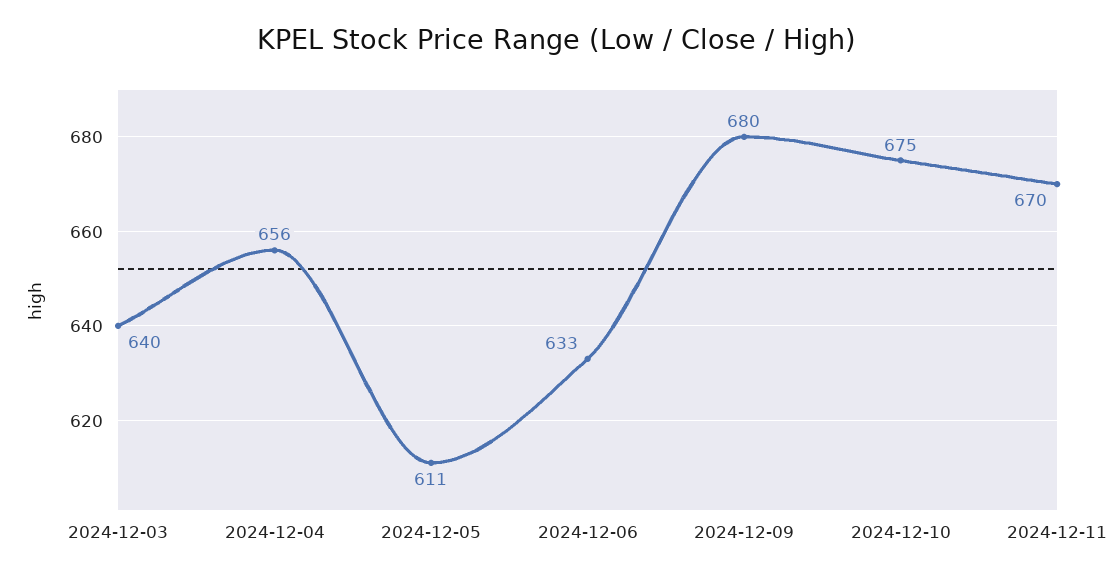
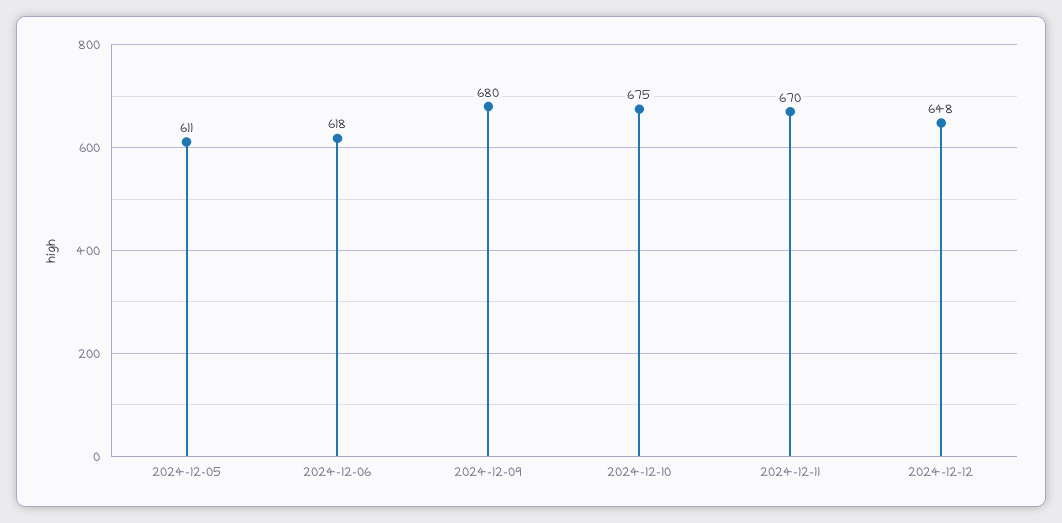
2024-12-03: 640 -> none
2024-12-04: 656 -> none
2024-12-06: 633 -> 618
2024-12-12: none -> 648

